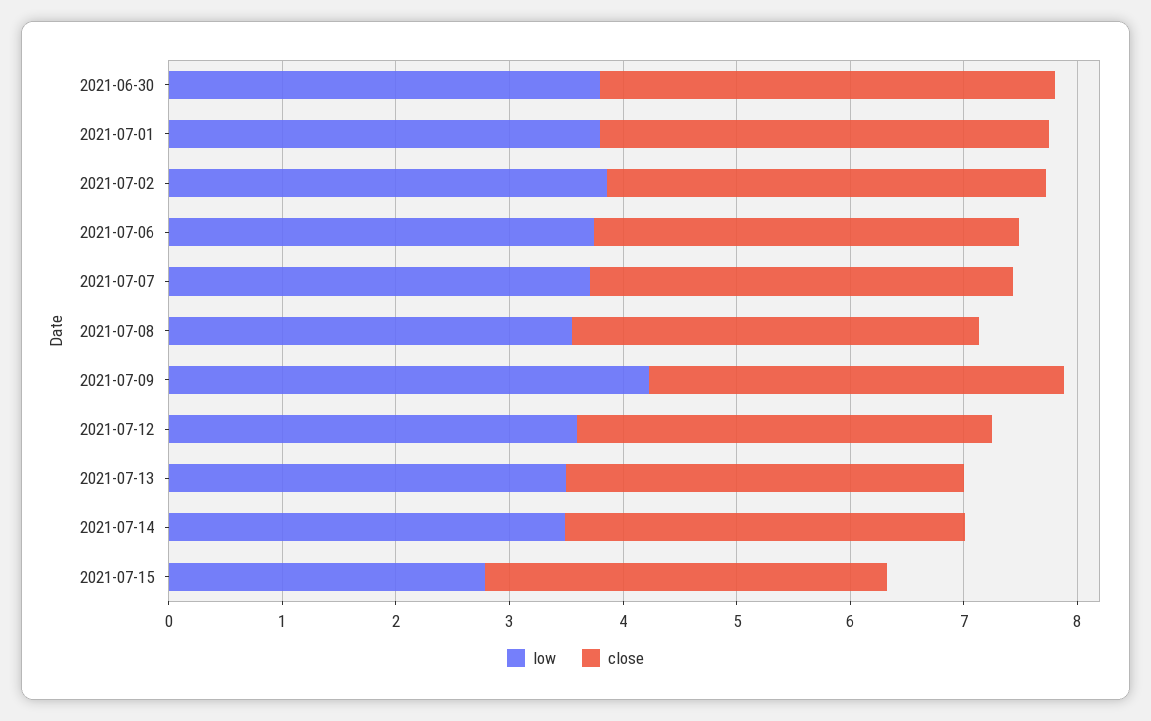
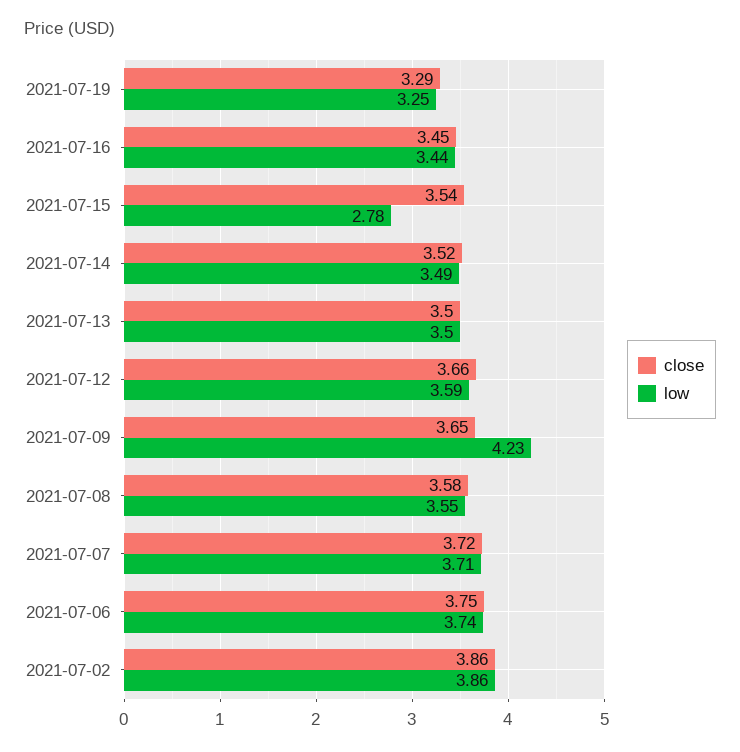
low, 2021-06-30: 3.8 -> none
close, 2021-06-30: 4 -> none
low, 2021-07-01: 3.8 -> none
close, 2021-07-01: 4 -> none
close, 2021-07-19: none -> 3.29
low, 2021-07-19: none -> 3.25
close, 2021-07-16: none -> 3.45
low, 2021-07-16: none -> 3.44

